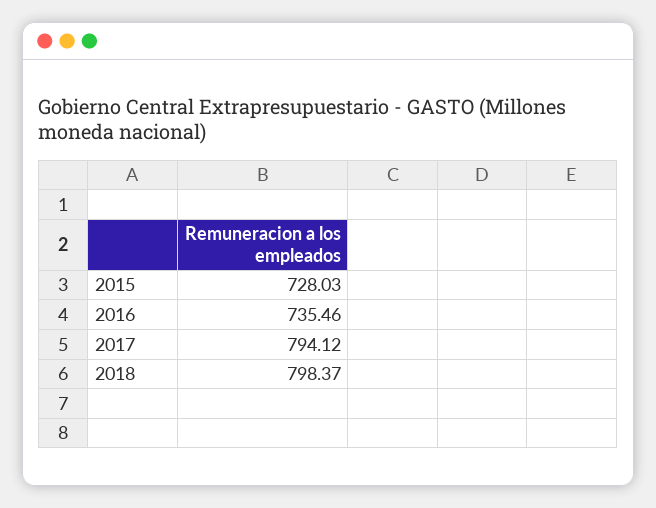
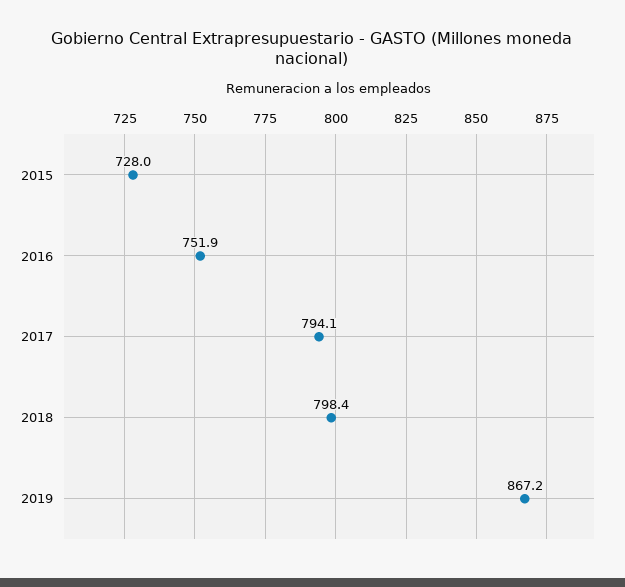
2016: 735.46 -> 751.9
2019: none -> 867.2

